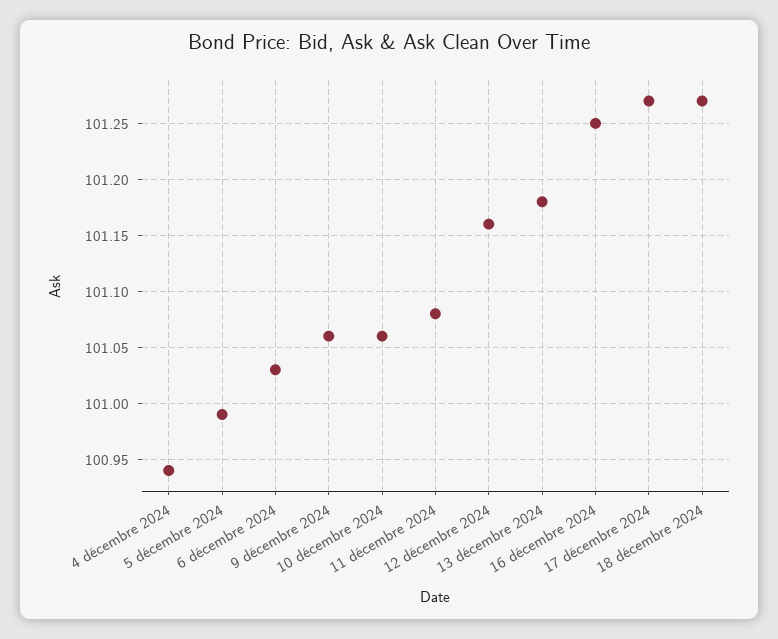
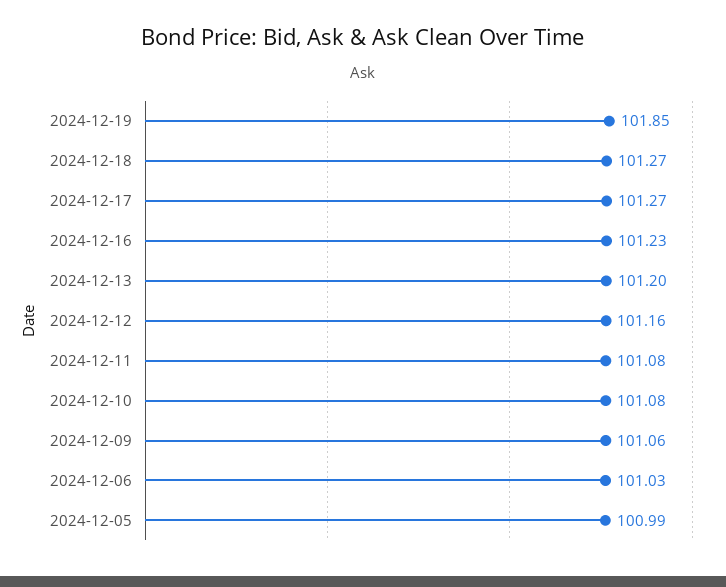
4 décembre 2024: 100.94 -> none
10 décembre 2024: 101.06 -> 101.08
13 décembre 2024: 101.18 -> 101.2
16 décembre 2024: 101.25 -> 101.23
2024-12-19: none -> 101.85

